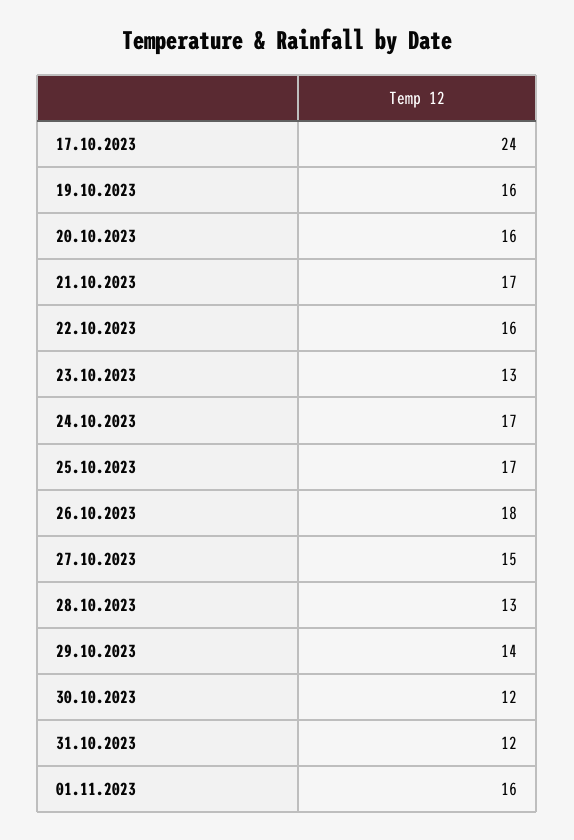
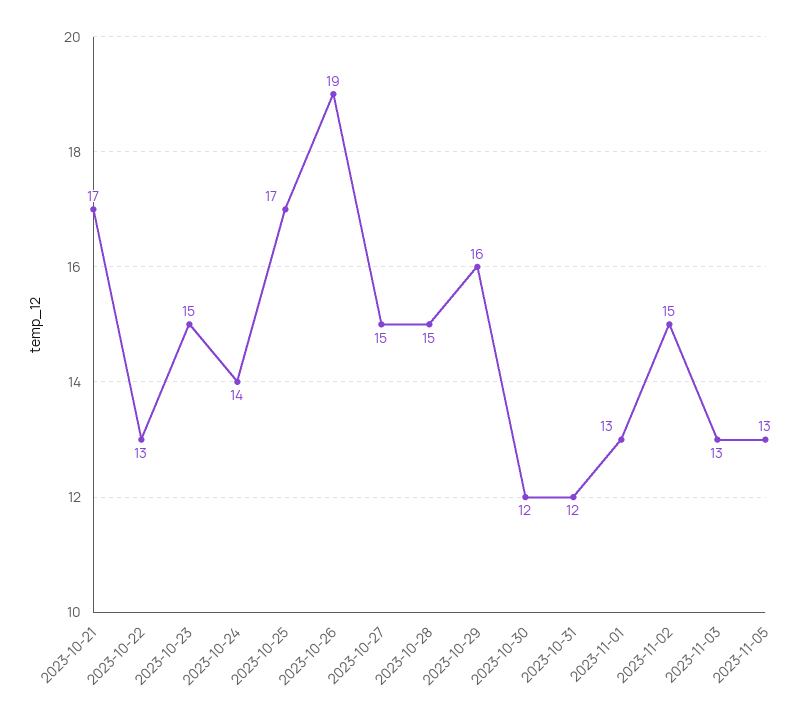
17.10.2023: 24 -> none
19.10.2023: 16 -> none
20.10.2023: 16 -> none
22.10.2023: 16 -> 13
23.10.2023: 13 -> 15
24.10.2023: 17 -> 14
26.10.2023: 18 -> 19
28.10.2023: 13 -> 15
29.10.2023: 14 -> 16
01.11.2023: 16 -> 13
2023-11-02: none -> 15
2023-11-03: none -> 13
2023-11-05: none -> 13

